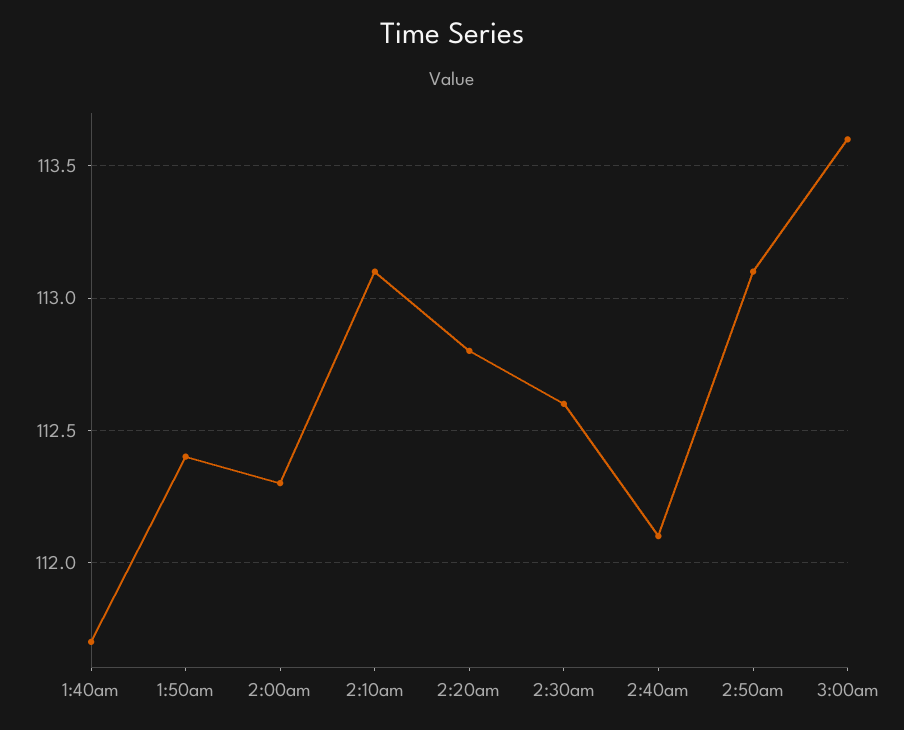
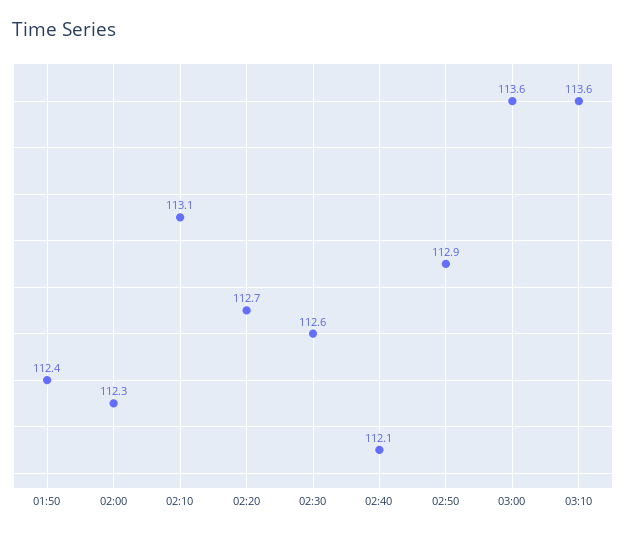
1:40am: 111.7 -> none
2:20am: 112.8 -> 112.7
2:50am: 113.1 -> 112.9
03:10: none -> 113.6

